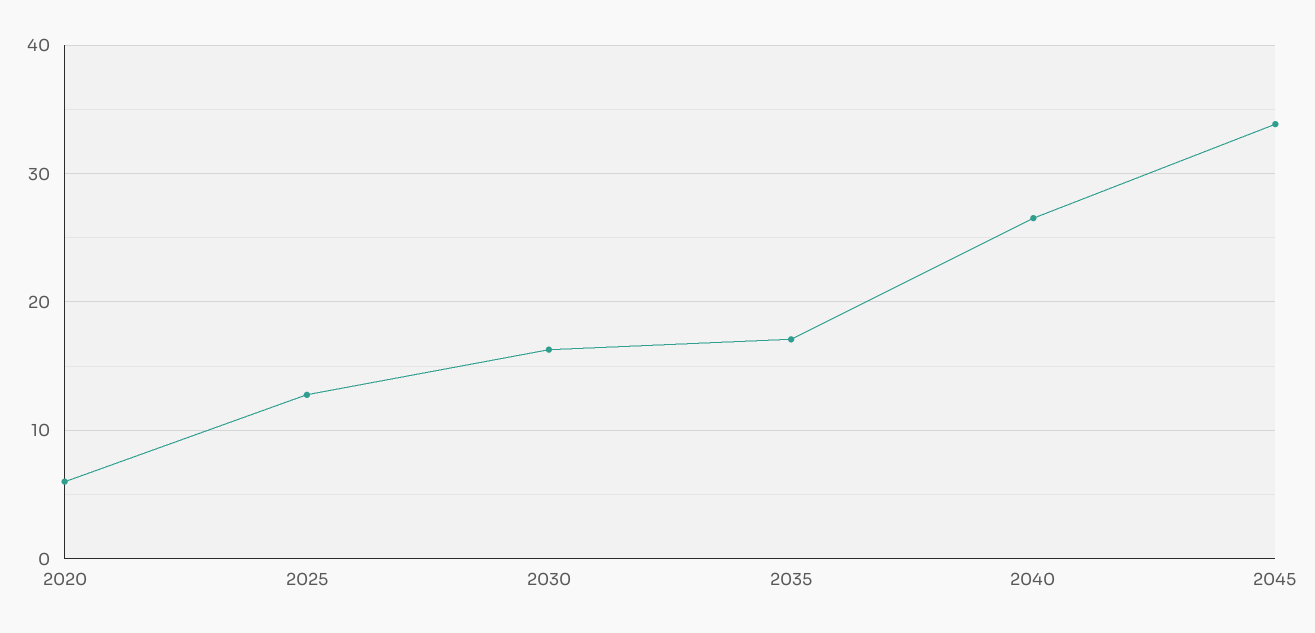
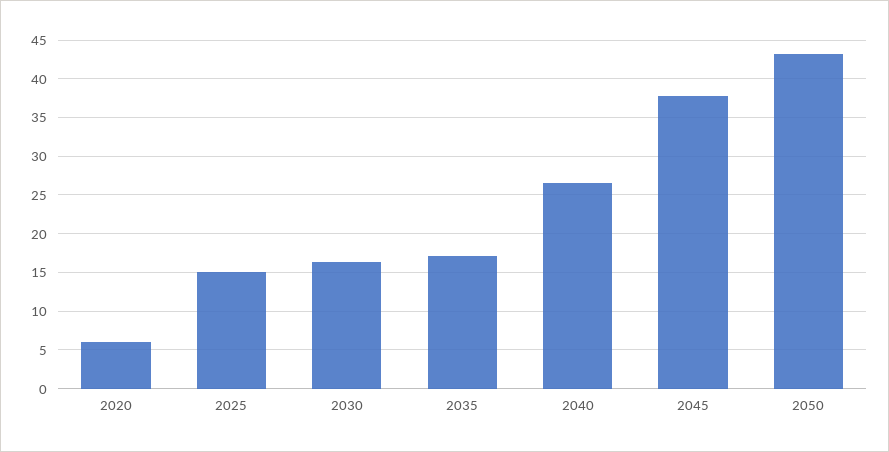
2025: 13 -> 15
2045: 34 -> 38
2050: none -> 43

